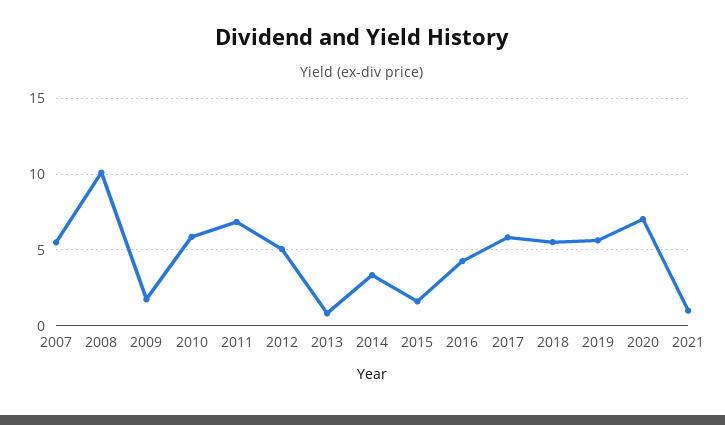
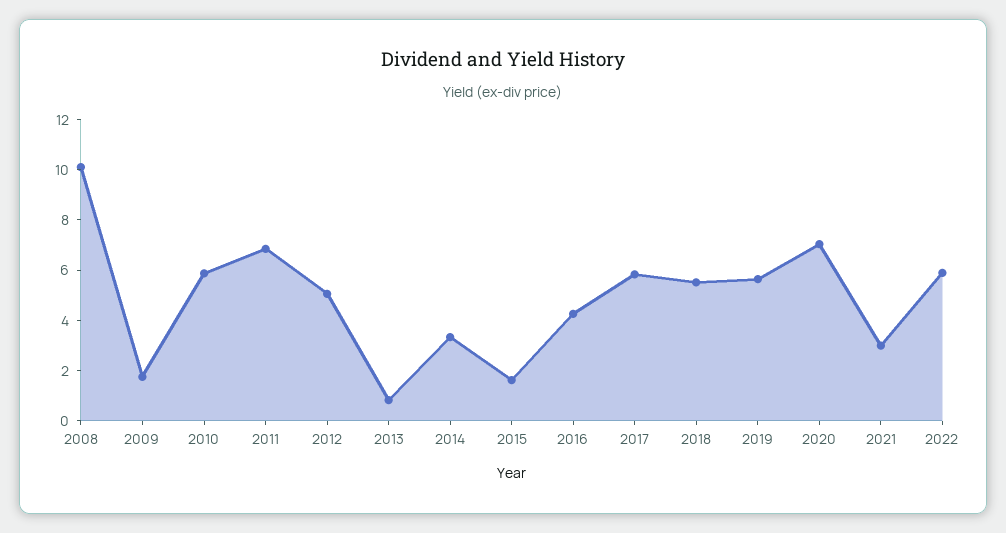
2007: 5.5 -> none
2021: 1 -> 3
2022: none -> 6

